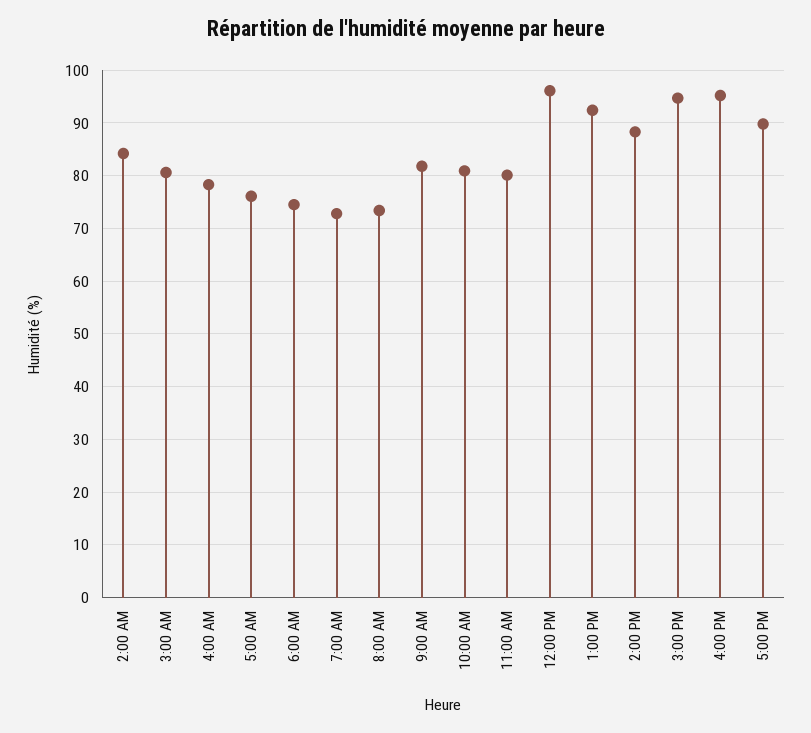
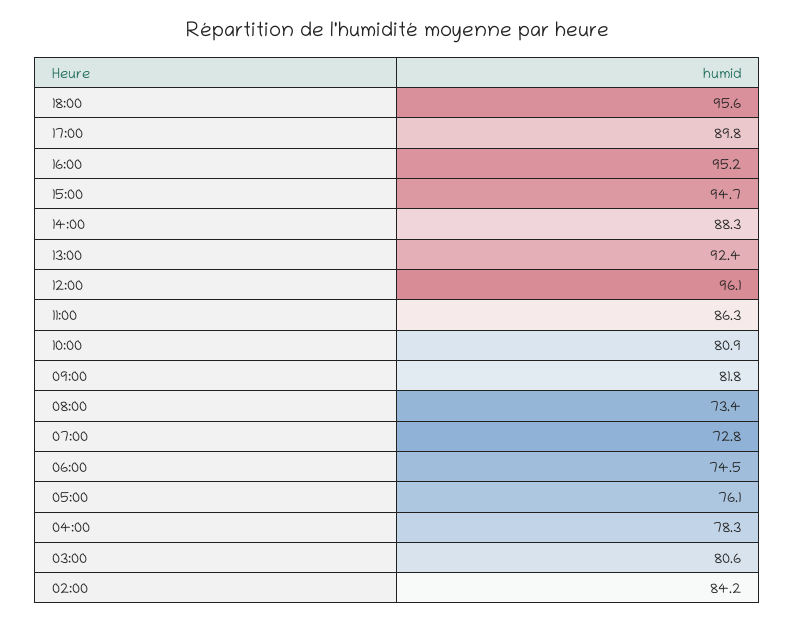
11:00 AM: 80 -> 86.3
18:00: none -> 95.6

